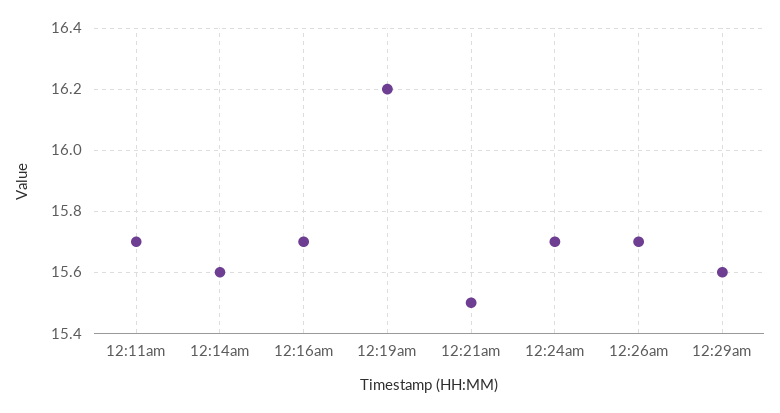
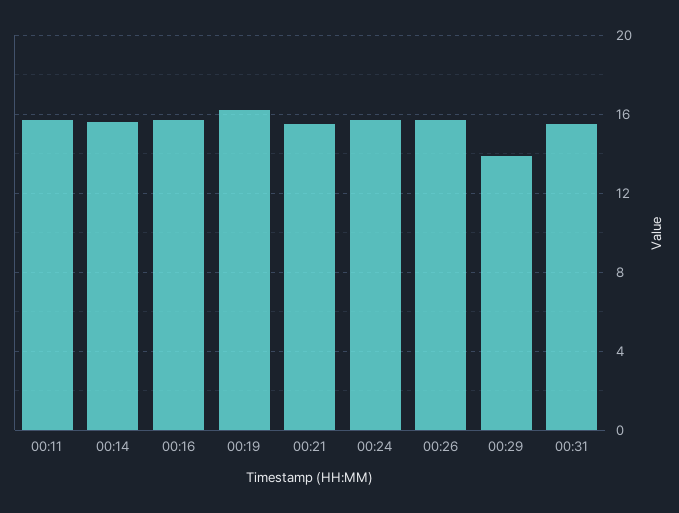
12:29am: 15.6 -> 14
00:31: none -> 15.5

